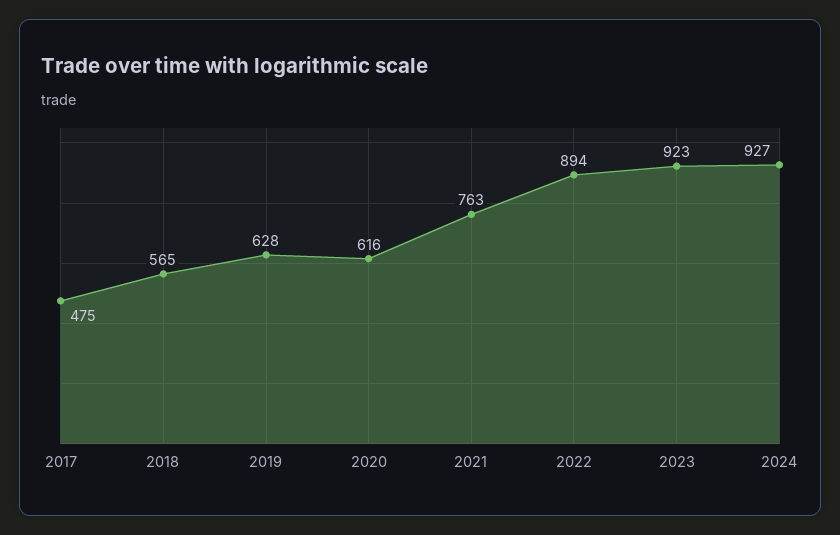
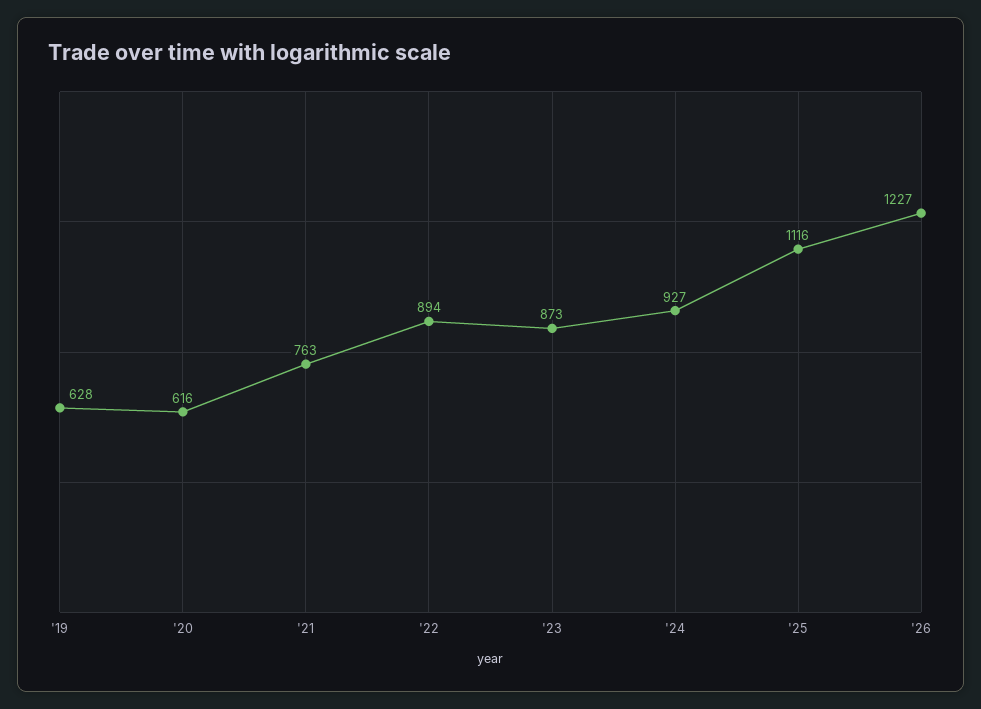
2017: 475 -> none
2018: 565 -> none
2023: 923 -> 873
'25: none -> 1116
'26: none -> 1227

